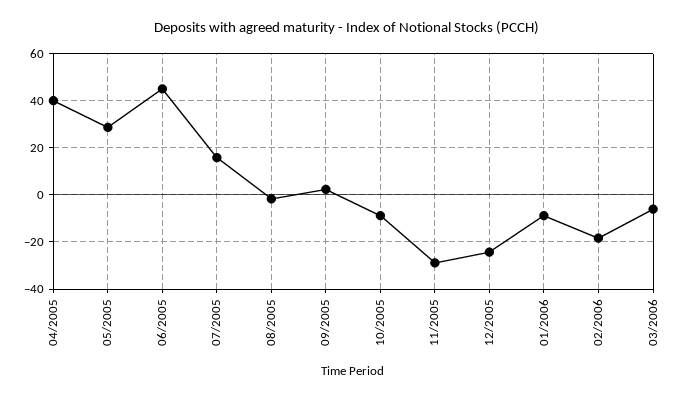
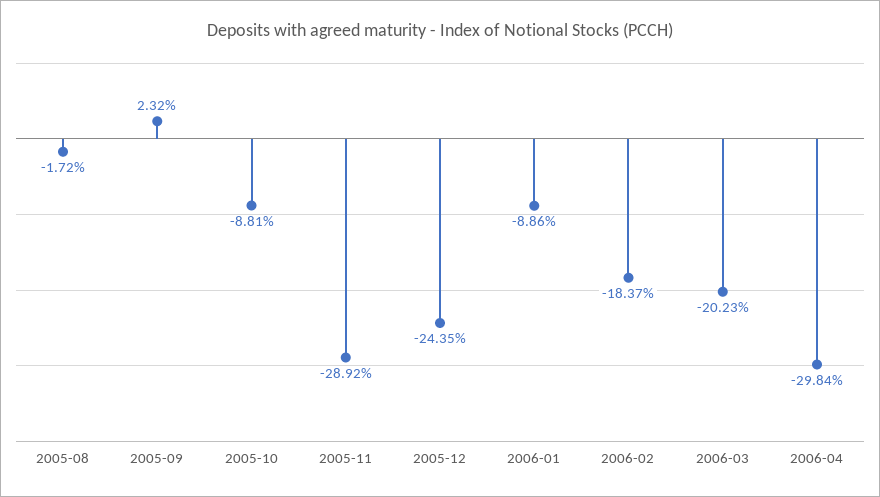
04/2005: 40 -> none
05/2005: 30 -> none
06/2005: 45 -> none
07/2005: 15 -> none
03/2006: -5 -> -20.23
2006-04: none -> -29.84

